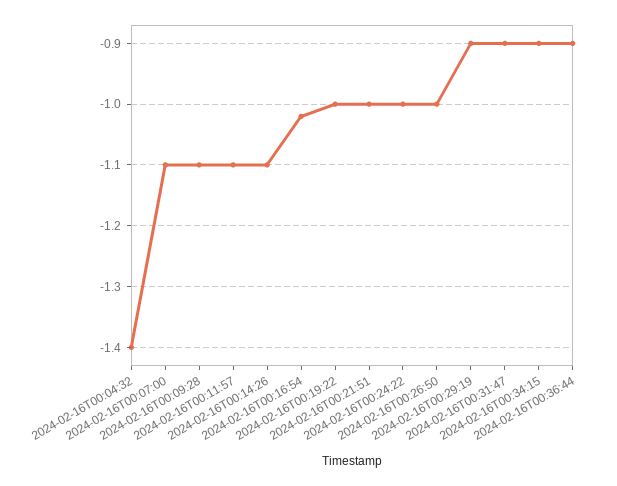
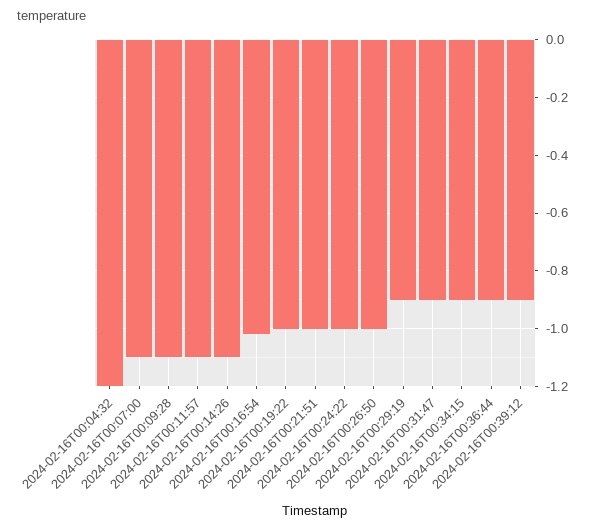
2024-02-16T00:04:32: -1.4 -> -1.2
2024-02-16T00:39:12: none -> -0.9

